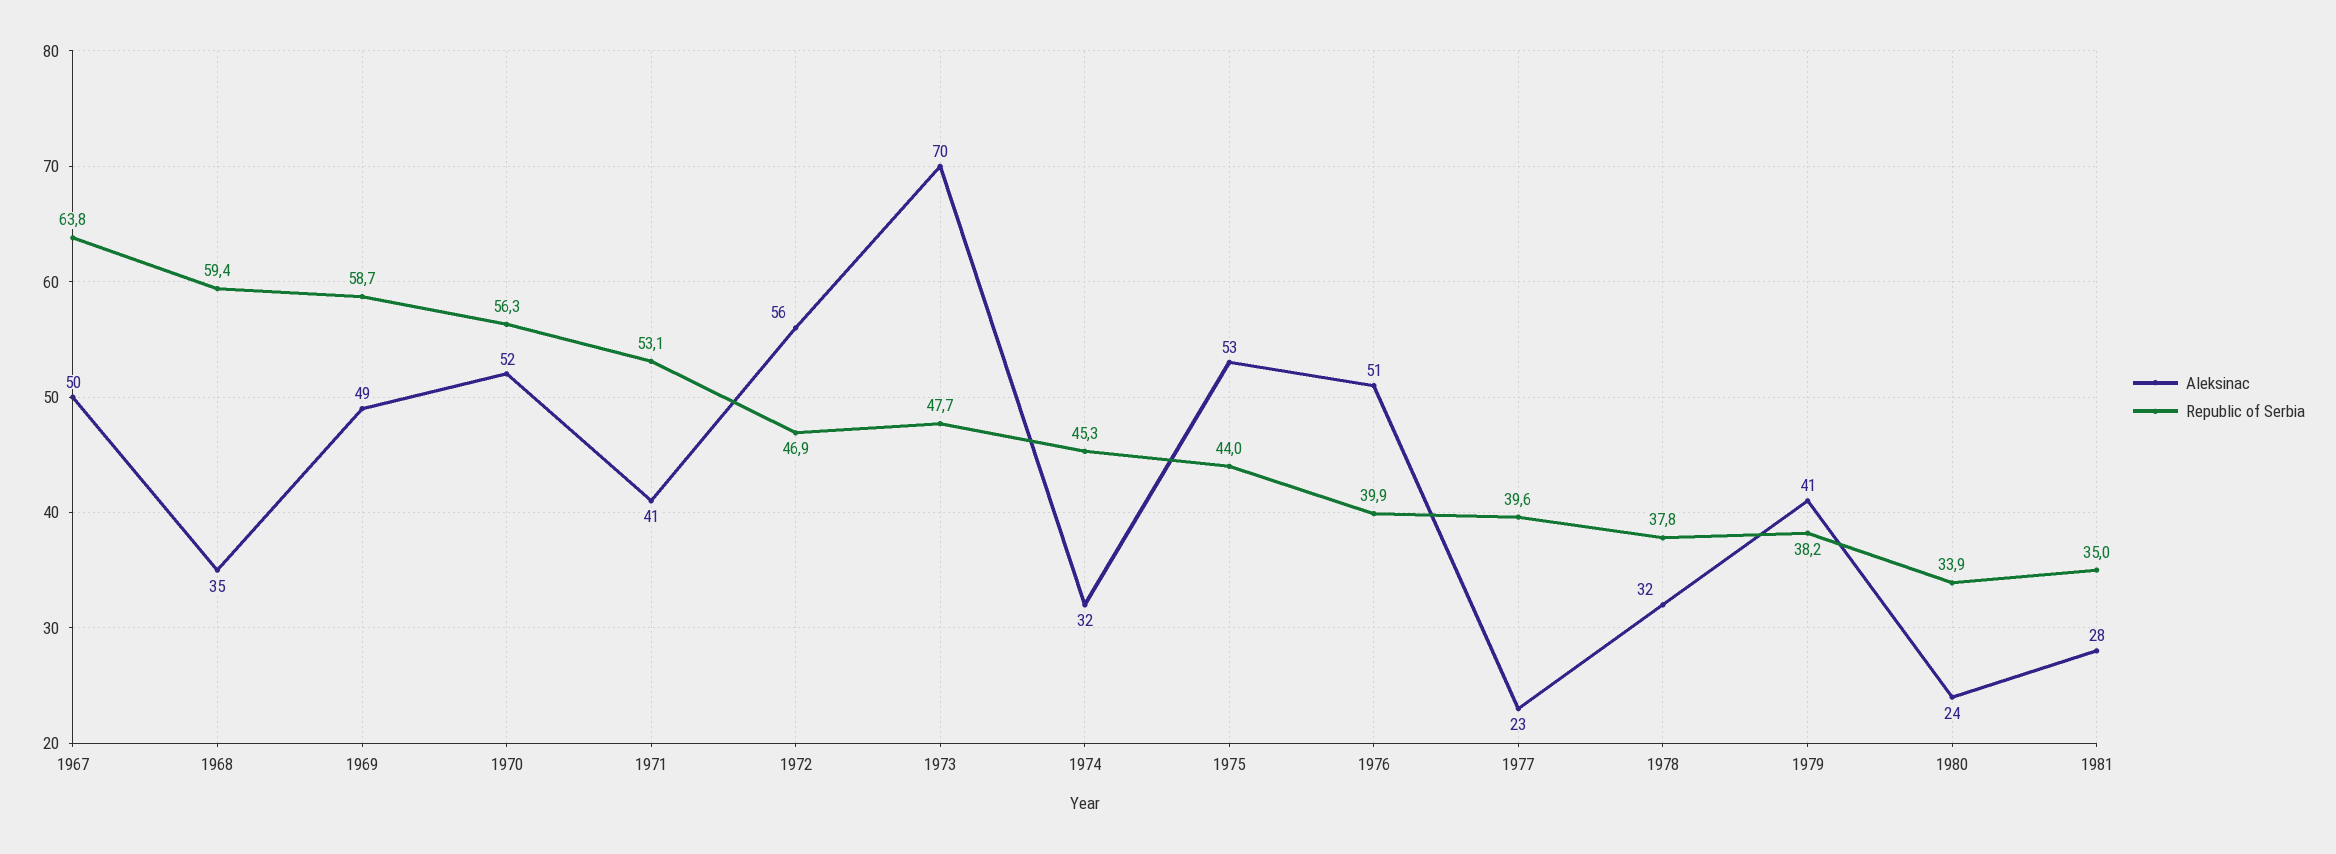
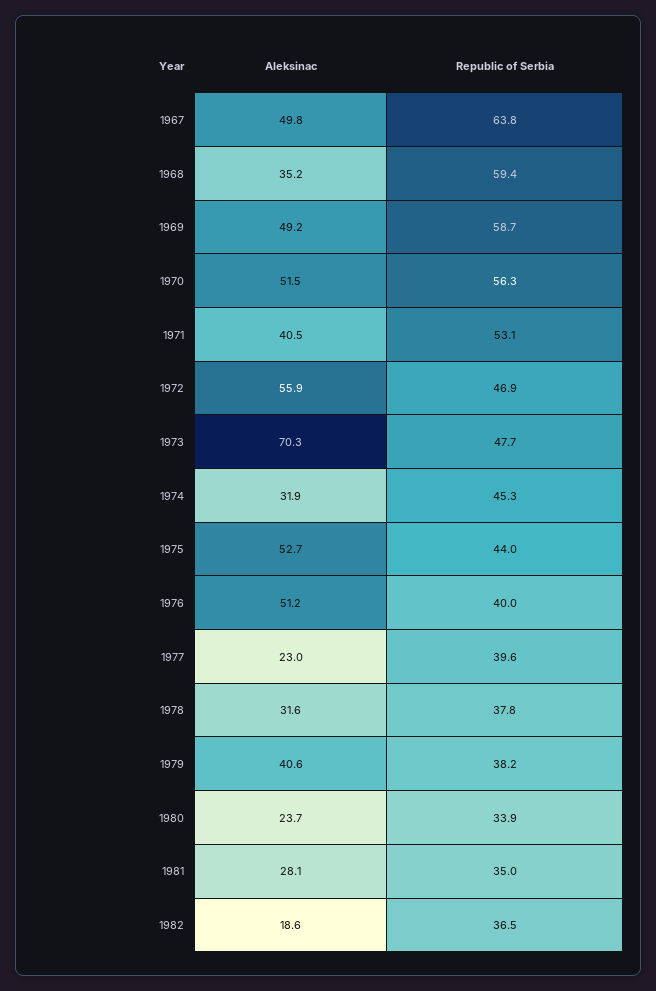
Republic of Serbia, 1976: 39.9 -> 40
Aleksinac, 1982: none -> 18.6
Republic of Serbia, 1982: none -> 36.5

